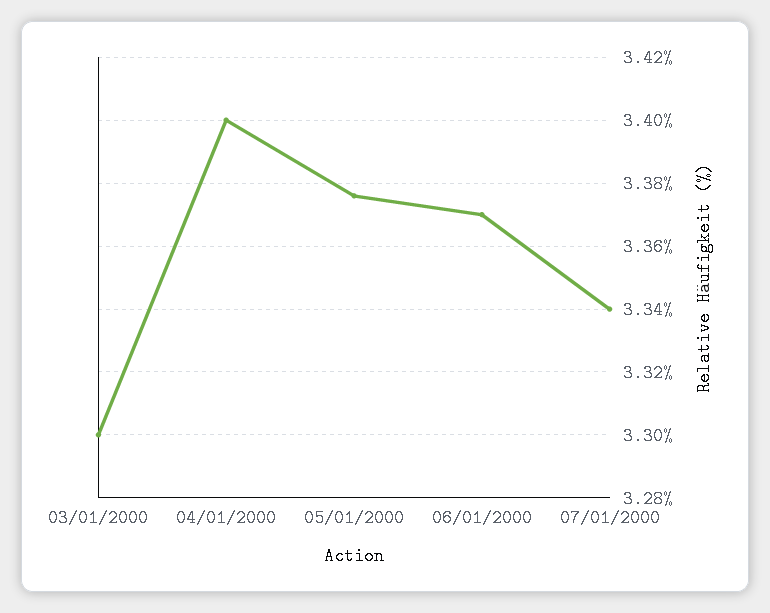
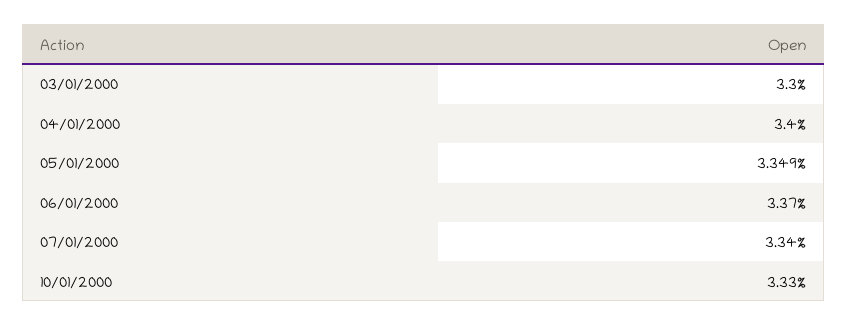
05/01/2000: 3.375 -> 3.349
10/01/2000: none -> 3.33

